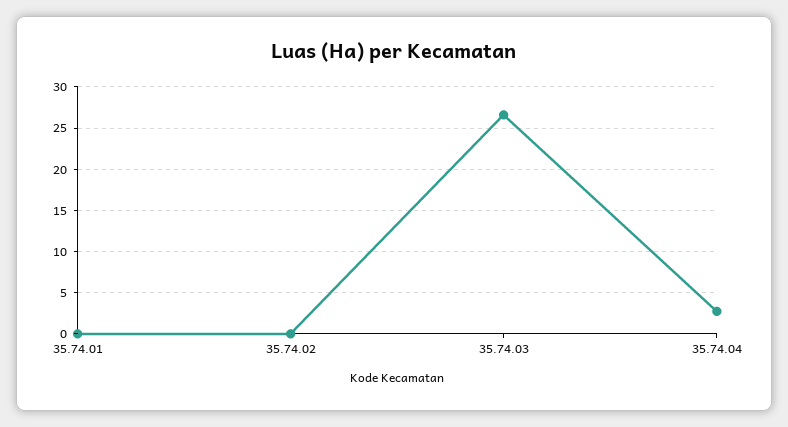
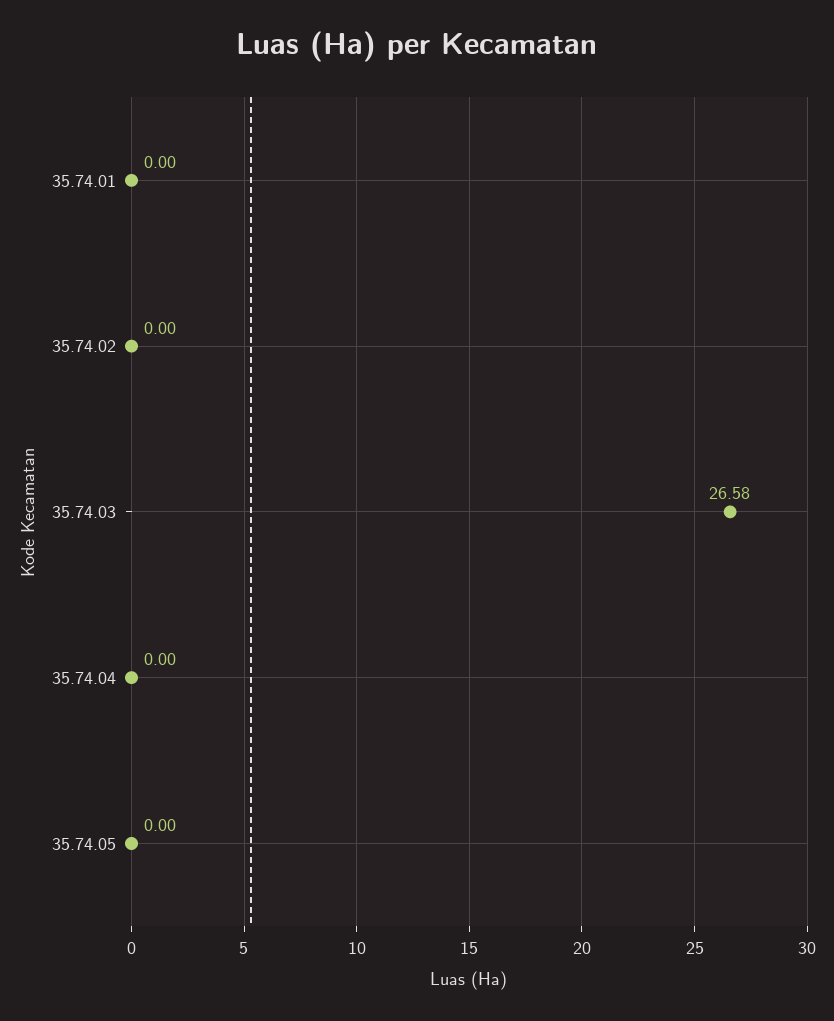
35.74.04: 3 -> 0
35.74.05: none -> 0

